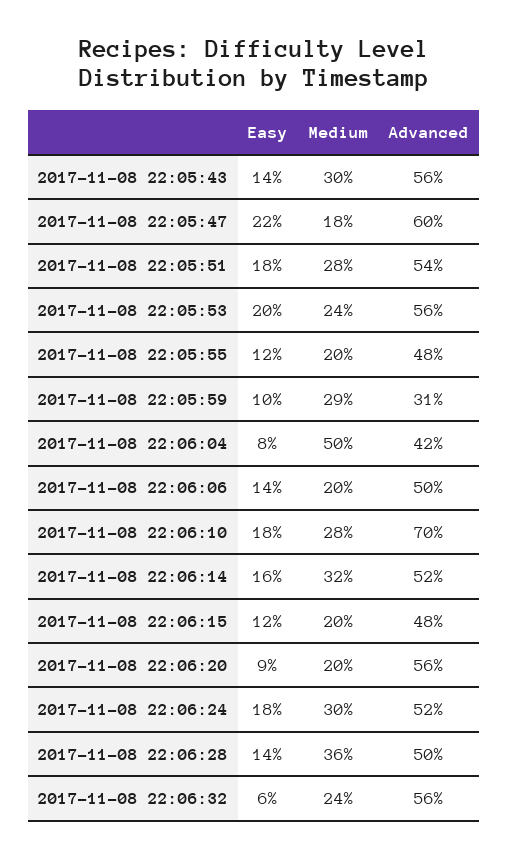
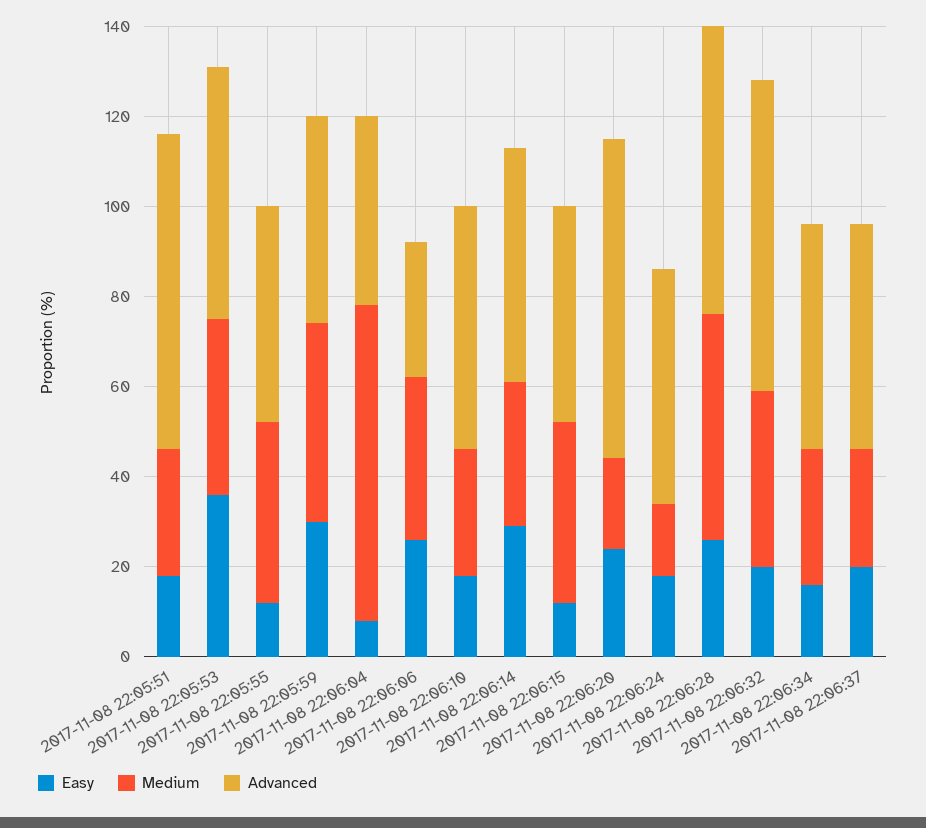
Easy, 2017-11-08 22:05:43: 14 -> none
Medium, 2017-11-08 22:05:43: 30 -> none
Advanced, 2017-11-08 22:05:43: 56 -> none
Easy, 2017-11-08 22:05:47: 22 -> none
Medium, 2017-11-08 22:05:47: 18 -> none
Advanced, 2017-11-08 22:05:47: 60 -> none
Advanced, 2017-11-08 22:05:51: 54 -> 70
Easy, 2017-11-08 22:05:53: 20 -> 35
Medium, 2017-11-08 22:05:53: 24 -> 40
Medium, 2017-11-08 22:05:55: 20 -> 40
Easy, 2017-11-08 22:05:59: 10 -> 30
Medium, 2017-11-08 22:05:59: 29 -> 45
Advanced, 2017-11-08 22:05:59: 31 -> 45
Medium, 2017-11-08 22:06:04: 50 -> 70
Easy, 2017-11-08 22:06:06: 14 -> 25
Medium, 2017-11-08 22:06:06: 20 -> 35
Advanced, 2017-11-08 22:06:06: 50 -> 30
Advanced, 2017-11-08 22:06:10: 70 -> 55
Easy, 2017-11-08 22:06:14: 16 -> 30
Medium, 2017-11-08 22:06:15: 20 -> 40
Easy, 2017-11-08 22:06:20: 9 -> 25
Advanced, 2017-11-08 22:06:20: 56 -> 70
Medium, 2017-11-08 22:06:24: 30 -> 15
Easy, 2017-11-08 22:06:28: 14 -> 25
Medium, 2017-11-08 22:06:28: 36 -> 50
Advanced, 2017-11-08 22:06:28: 50 -> 65
Easy, 2017-11-08 22:06:32: 6 -> 20
Medium, 2017-11-08 22:06:32: 24 -> 40
Advanced, 2017-11-08 22:06:32: 56 -> 70
Easy, 2017-11-08 22:06:34: none -> 15
Medium, 2017-11-08 22:06:34: none -> 30
Advanced, 2017-11-08 22:06:34: none -> 50
Easy, 2017-11-08 22:06:37: none -> 20
Medium, 2017-11-08 22:06:37: none -> 25
Advanced, 2017-11-08 22:06:37: none -> 50

